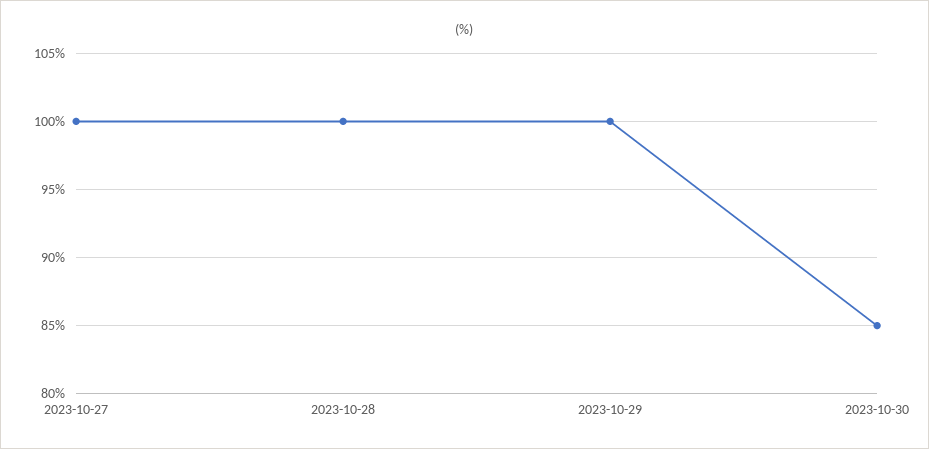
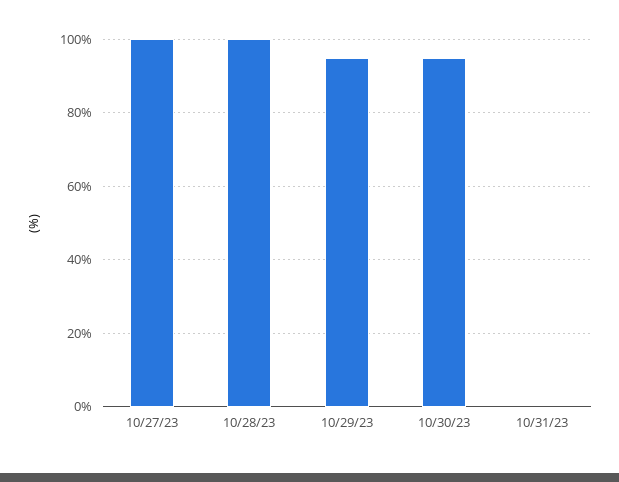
2023-10-29: 100 -> 95
2023-10-30: 85 -> 95
10/31/23: none -> 0

